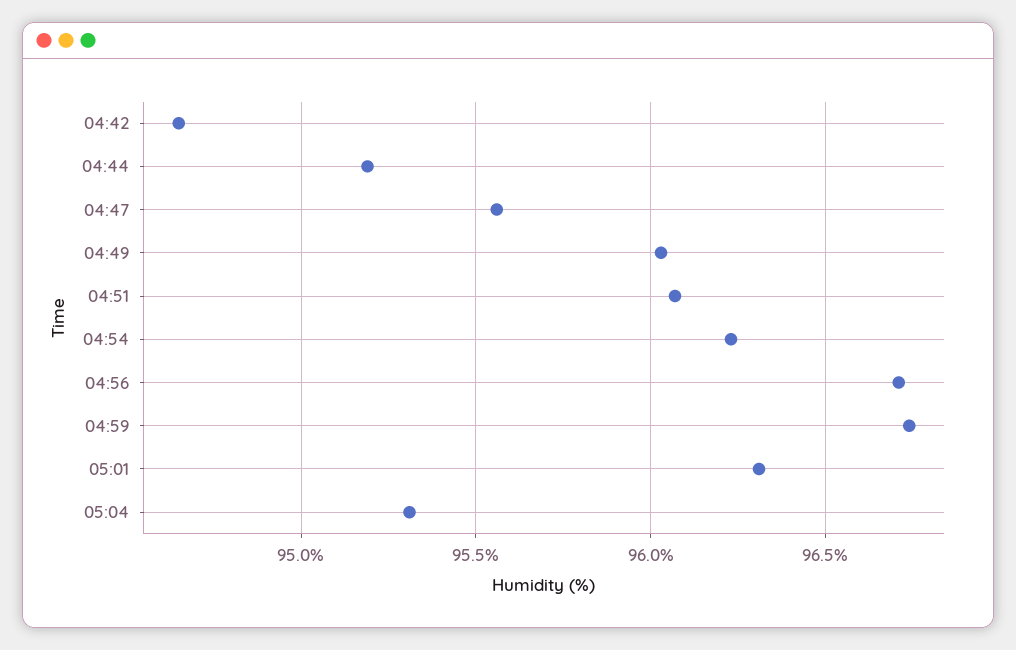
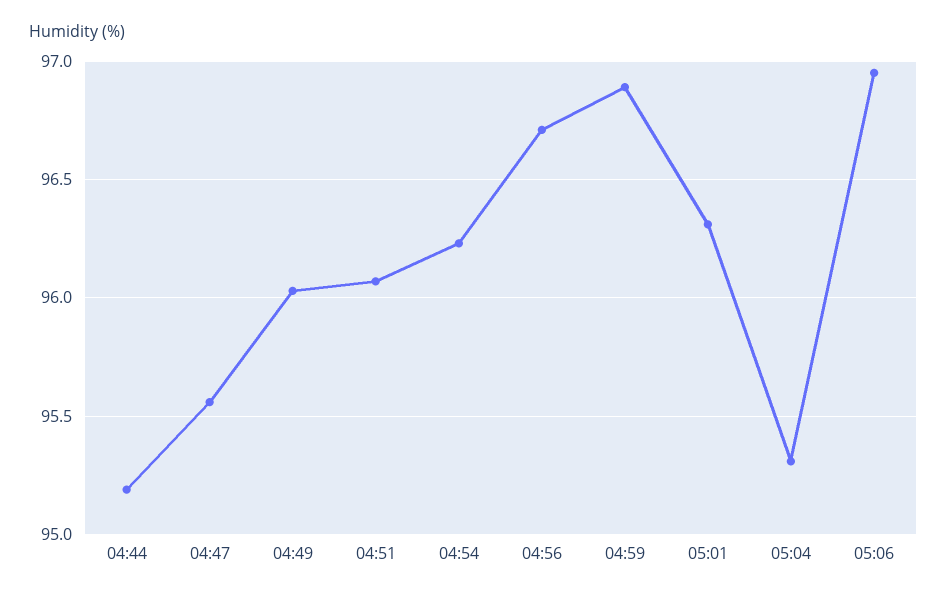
04:42: 94.65 -> none
04:59: 96.75 -> 96.9
05:06: none -> 96.95

